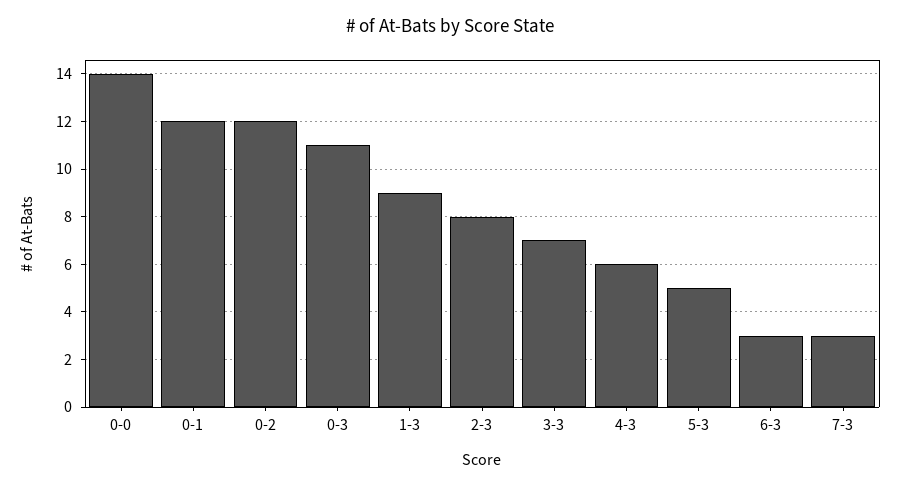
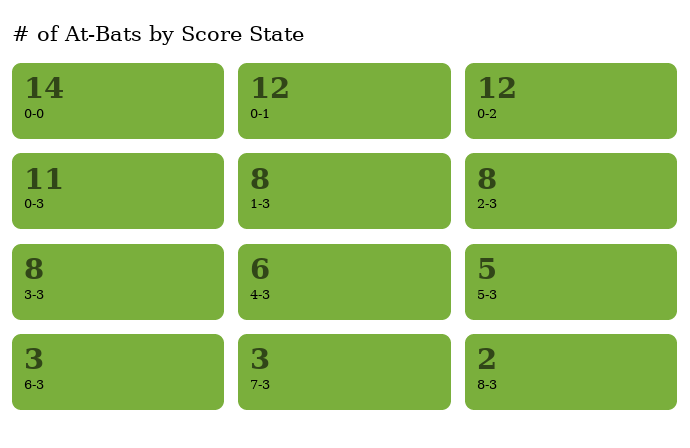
1-3: 9 -> 8
3-3: 7 -> 8
8-3: none -> 2

